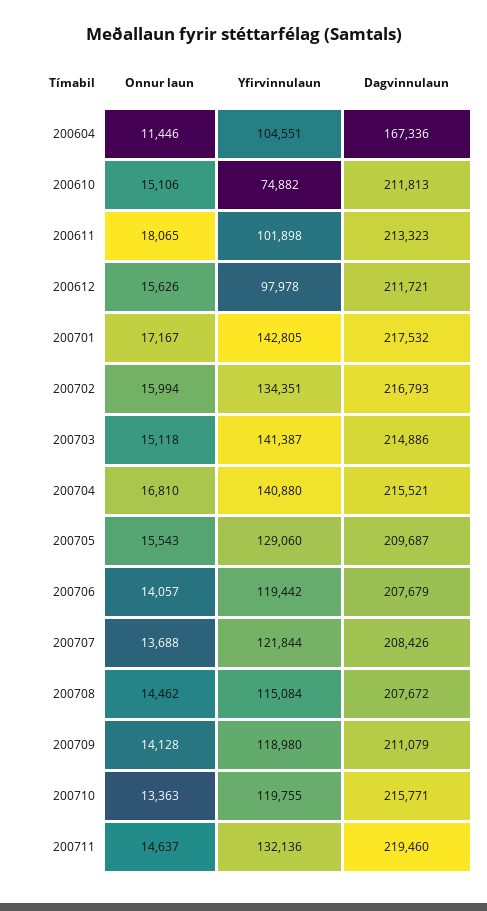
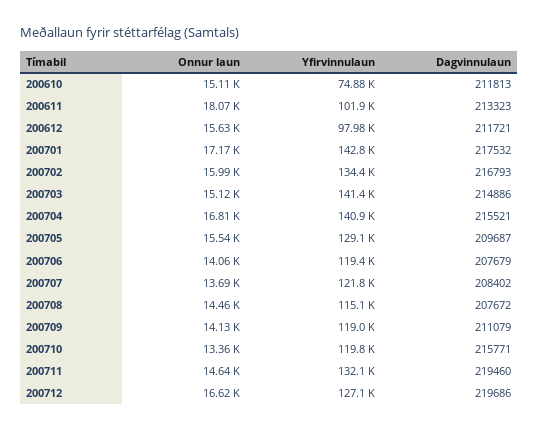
Onnur laun, 200604: 11446 -> none
Yfirvinnulaun, 200604: 104551 -> none
Dagvinnulaun, 200604: 167336 -> none
Dagvinnulaun, 200707: 208426 -> 208402
Onnur laun, 200712: none -> 16620
Yfirvinnulaun, 200712: none -> 127100
Dagvinnulaun, 200712: none -> 219686

